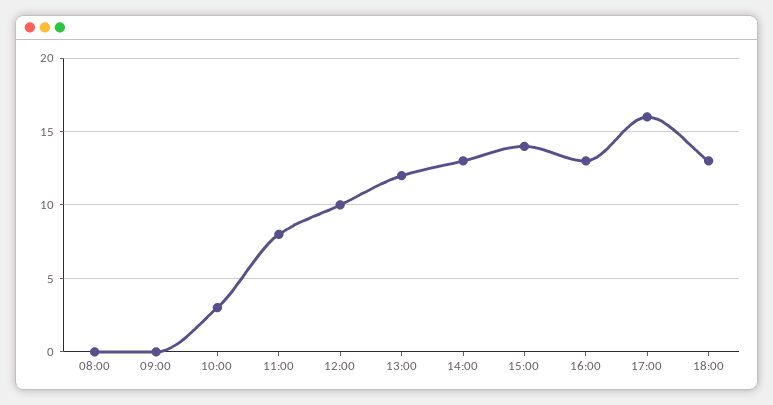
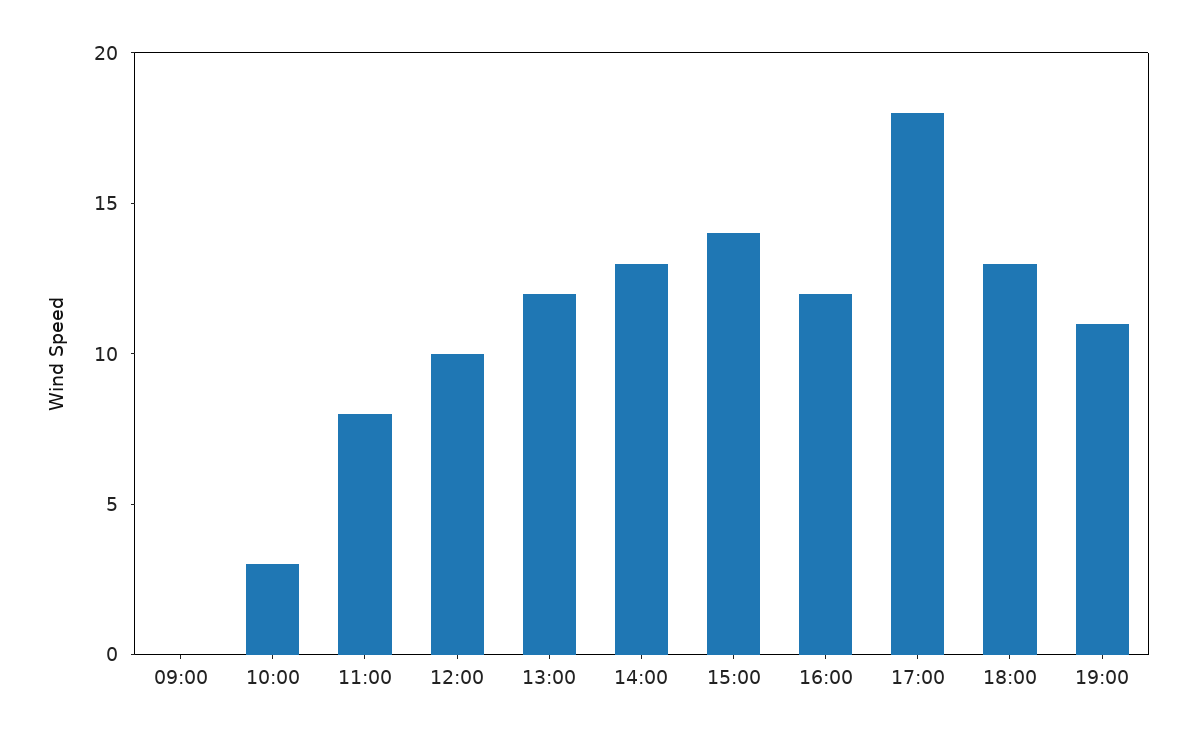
08:00: 0 -> none
16:00: 13 -> 12
17:00: 16 -> 18
19:00: none -> 11

